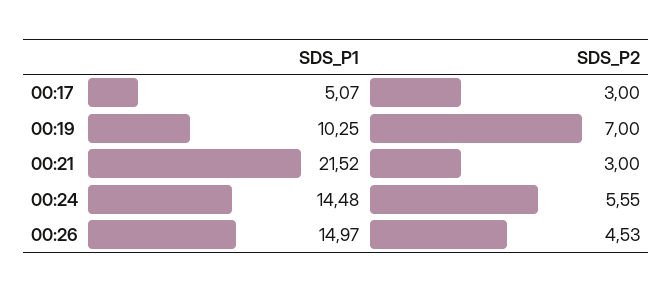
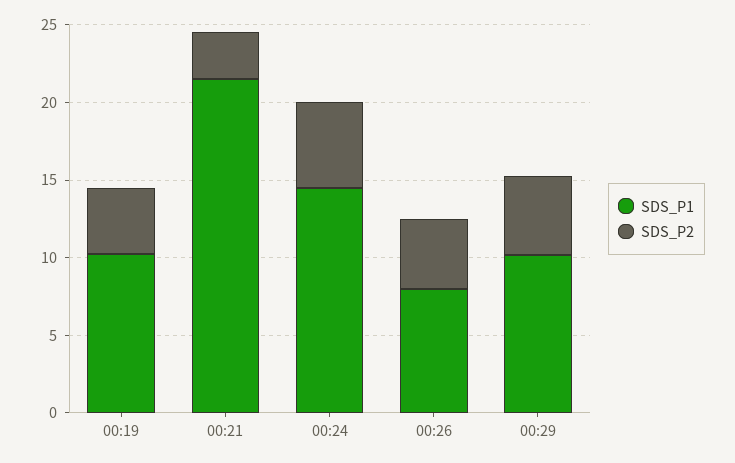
SDS_P1, 00:17: 5.07 -> none
SDS_P2, 00:17: 3 -> none
SDS_P2, 00:19: 7 -> 4
SDS_P1, 00:26: 14.97 -> 8
SDS_P1, 00:29: none -> 10
SDS_P2, 00:29: none -> 5

